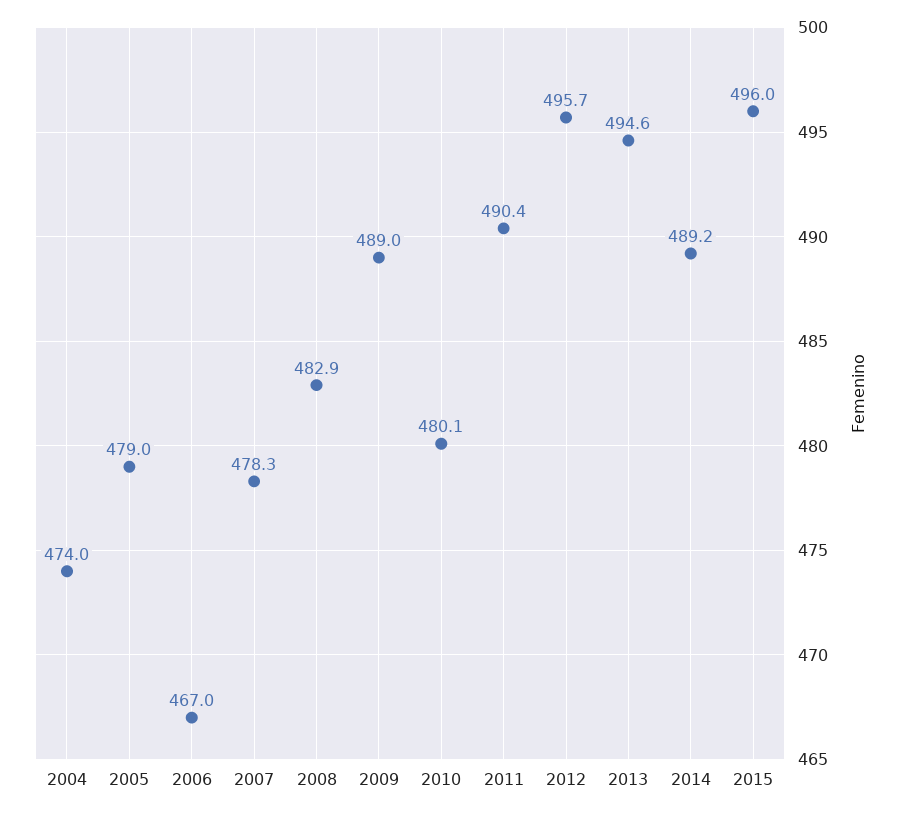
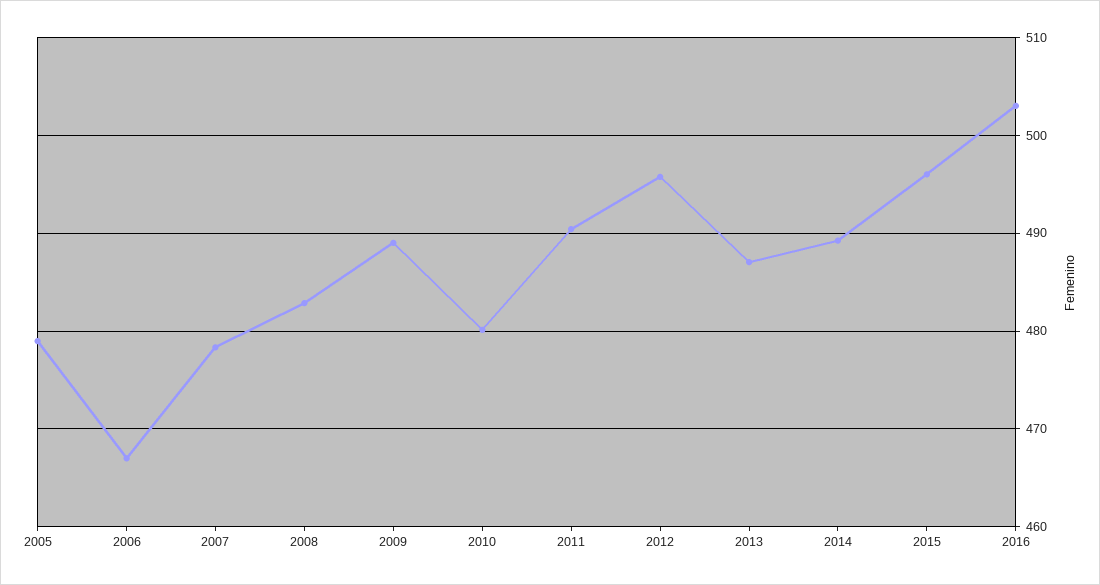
2004: 474 -> none
2013: 494.6 -> 487
2016: none -> 503

